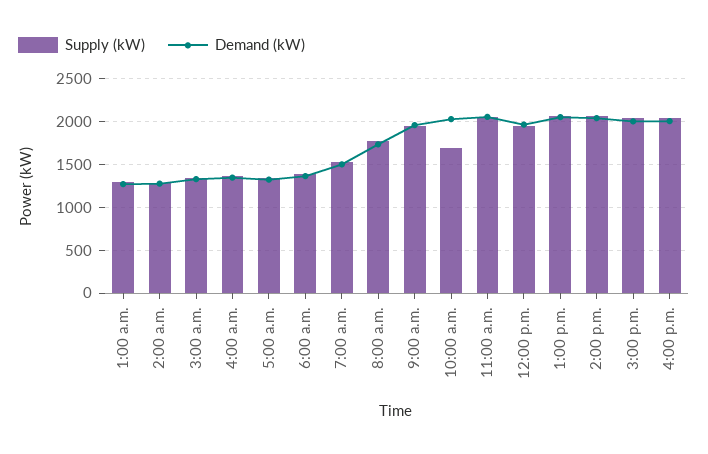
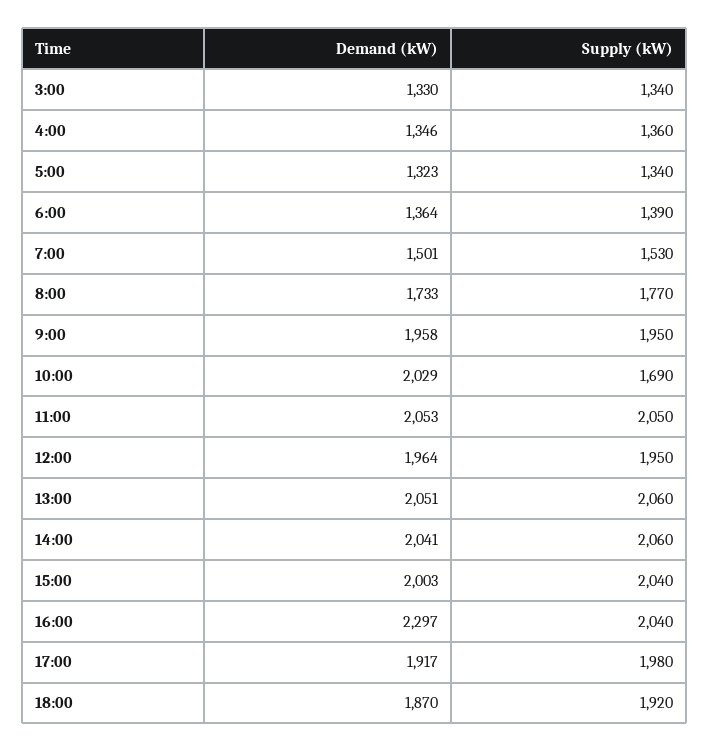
Supply (kW), 1:00 a.m.: 1300 -> none
Demand (kW), 1:00 a.m.: 1300 -> none
Supply (kW), 2:00 a.m.: 1300 -> none
Demand (kW), 2:00 a.m.: 1300 -> none
Demand (kW), 4:00 p.m.: 2000 -> 2297
Demand (kW), 17:00: none -> 1917
Supply (kW), 17:00: none -> 1980
Demand (kW), 18:00: none -> 1870
Supply (kW), 18:00: none -> 1920

